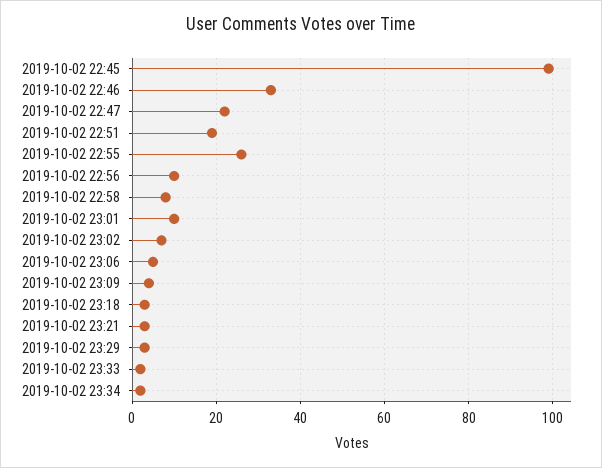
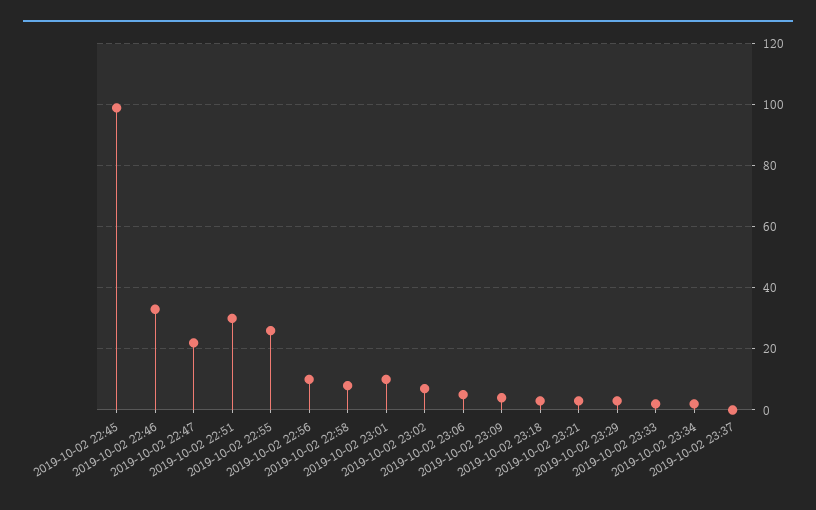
2019-10-02 22:51: 20 -> 30
2019-10-02 23:37: none -> 0

